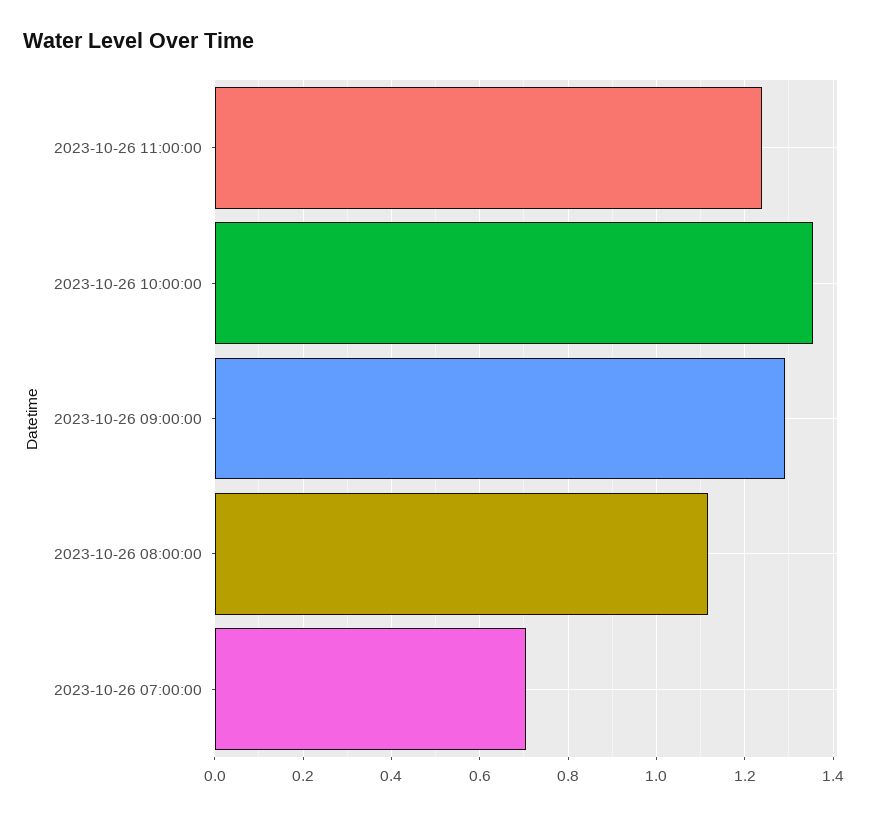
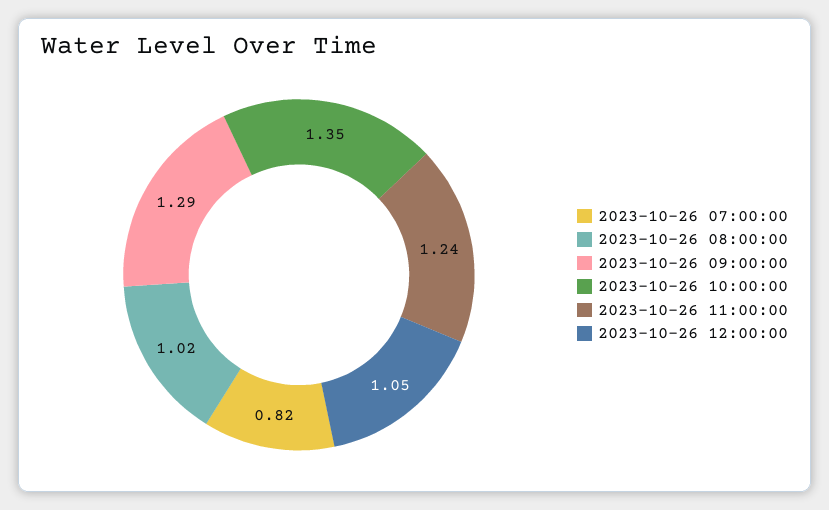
2023-10-26 08:00:00: 1.12 -> 1.02
2023-10-26 07:00:00: 0.7 -> 0.82
2023-10-26 12:00:00: none -> 1.05

